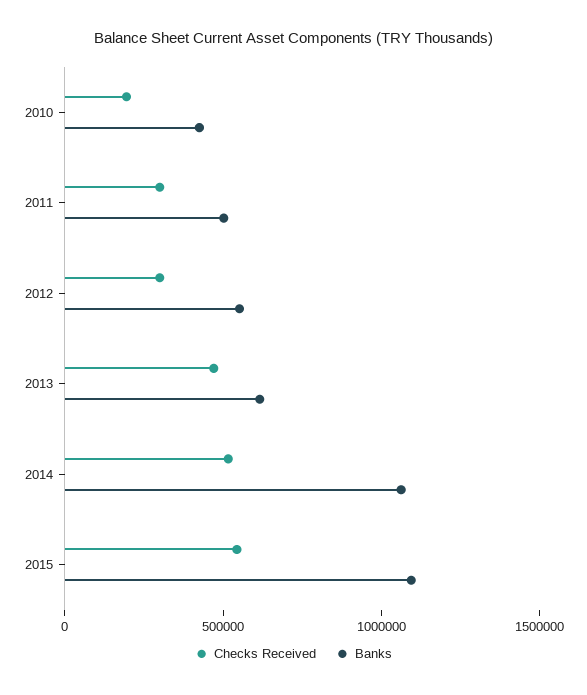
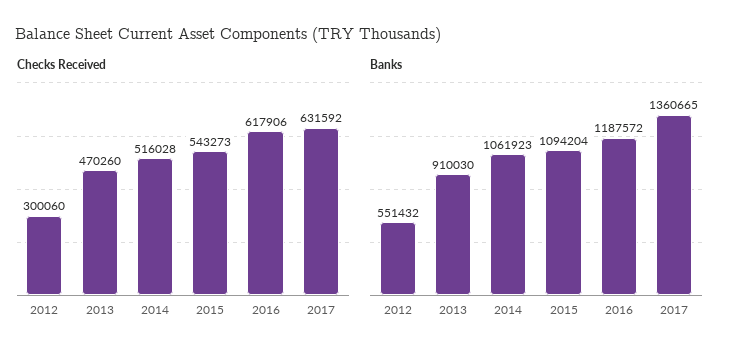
Checks Received, 2010: 200000 -> none
Banks, 2010: 400000 -> none
Checks Received, 2011: 300000 -> none
Banks, 2011: 500000 -> none
Banks, 2013: 600000 -> 910030
Checks Received, 2016: none -> 617906
Checks Received, 2017: none -> 631592
Banks, 2016: none -> 1187572
Banks, 2017: none -> 1360665

